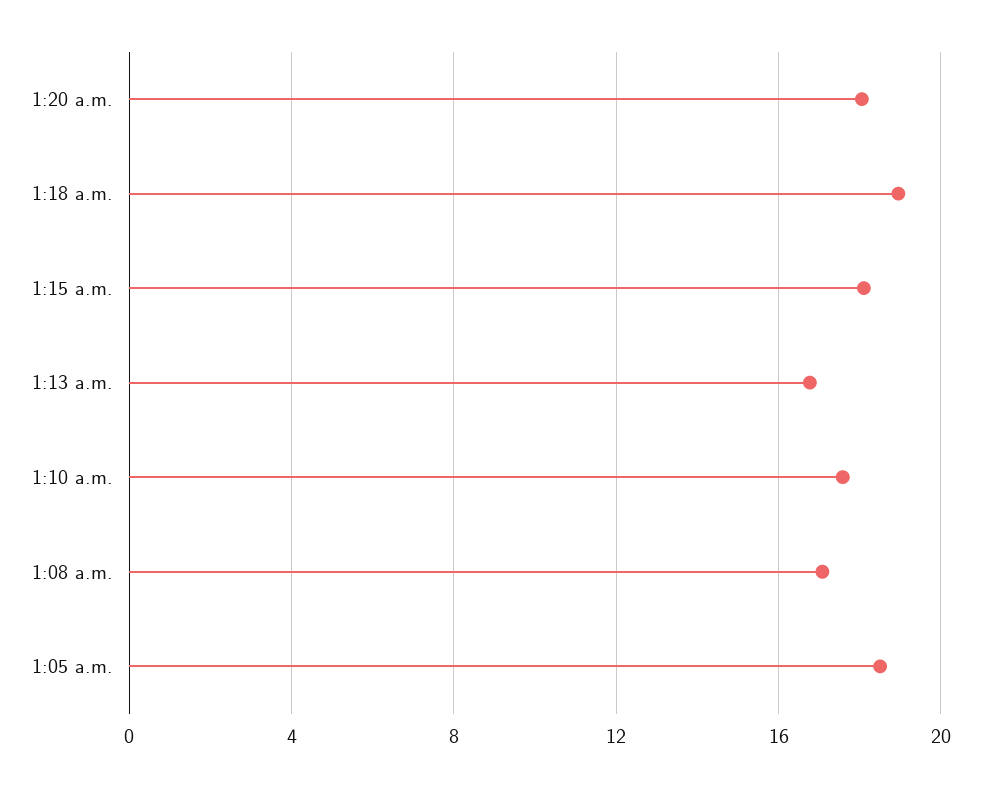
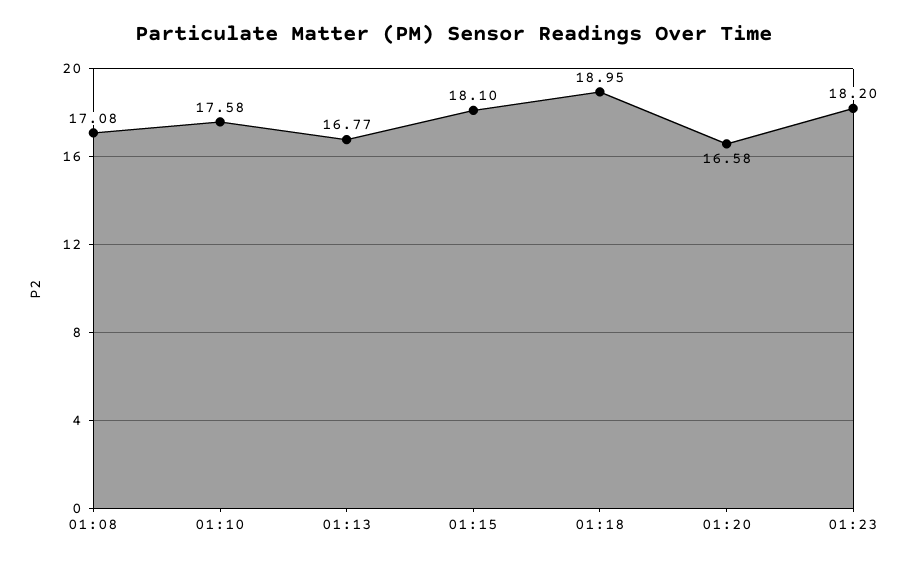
1:20 a.m.: 18 -> 16.58
1:05 a.m.: 18.5 -> none
01:23: none -> 18.2

